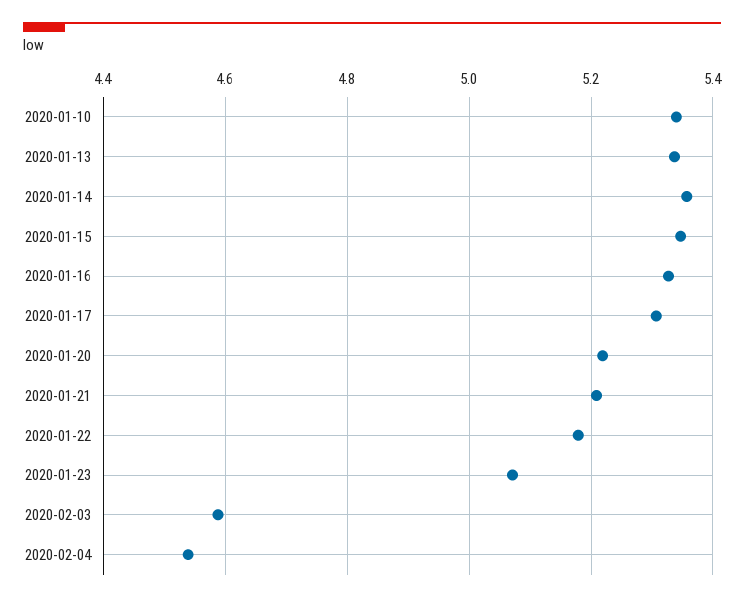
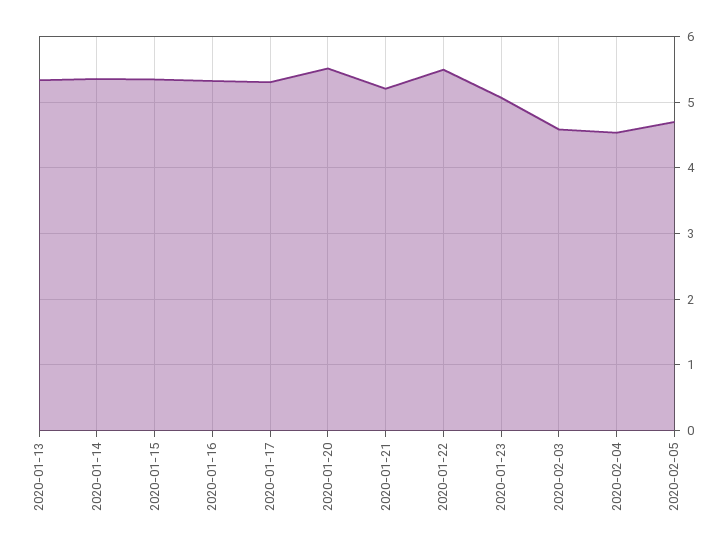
2020-01-10: 5.34 -> none
2020-01-20: 5.22 -> 5.5
2020-01-22: 5.18 -> 5.5
2020-02-05: none -> 4.7

